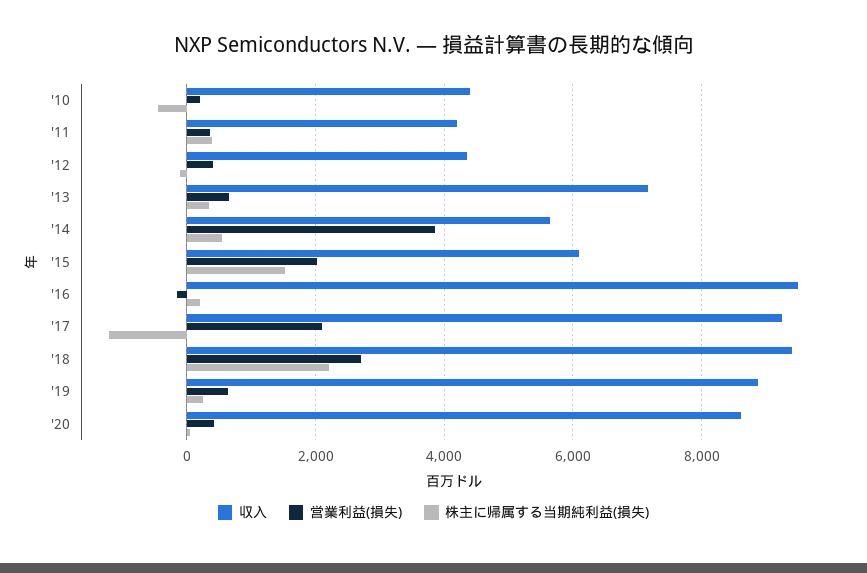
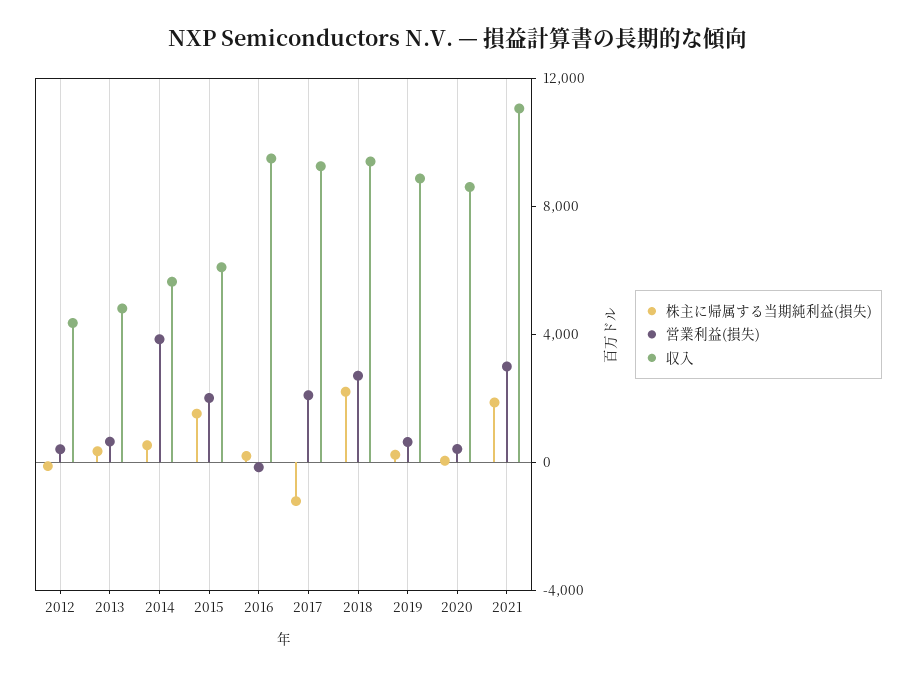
収入, '10: 4400 -> none
営業利益(損失), '10: 200 -> none
株主に帰属する当期純利益(損失), '10: -400 -> none
収入, '11: 4200 -> none
営業利益(損失), '11: 400 -> none
株主に帰属する当期純利益(損失), '11: 400 -> none
収入, '13: 7200 -> 5000
株主に帰属する当期純利益(損失), 2021: none -> 2000
営業利益(損失), 2021: none -> 3000
収入, 2021: none -> 11000

